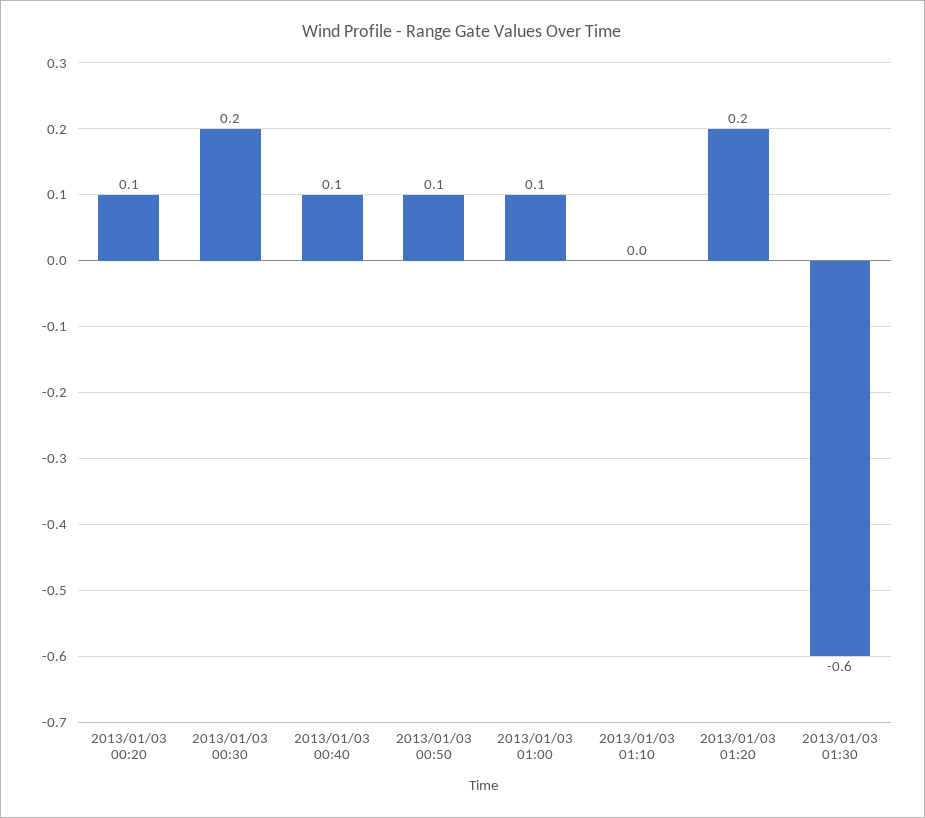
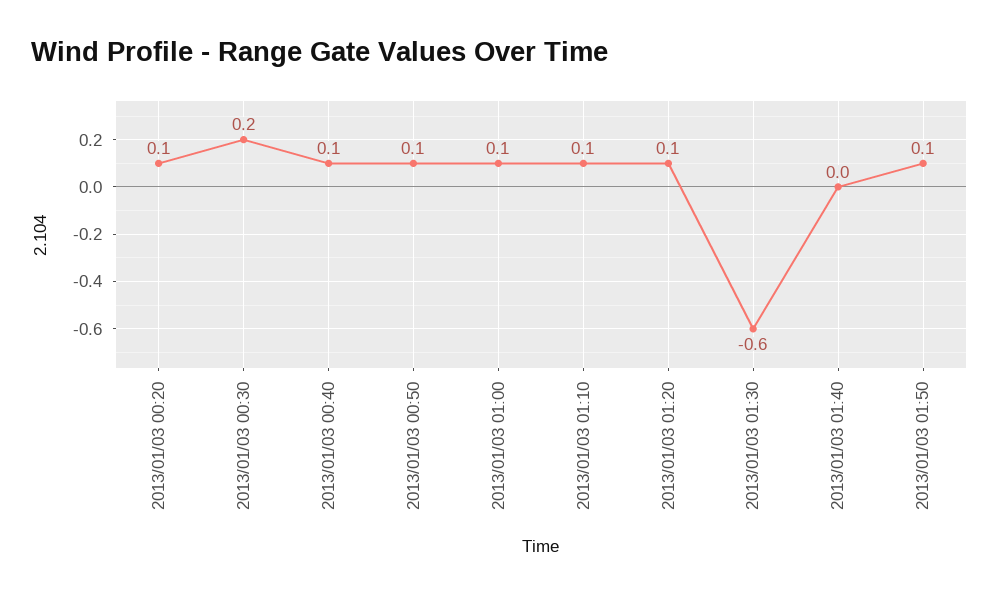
2013/01/03 01:10: 0 -> 0.1
2013/01/03 01:20: 0.2 -> 0.1
2013/01/03 01:40: none -> 0
2013/01/03 01:50: none -> 0.1

